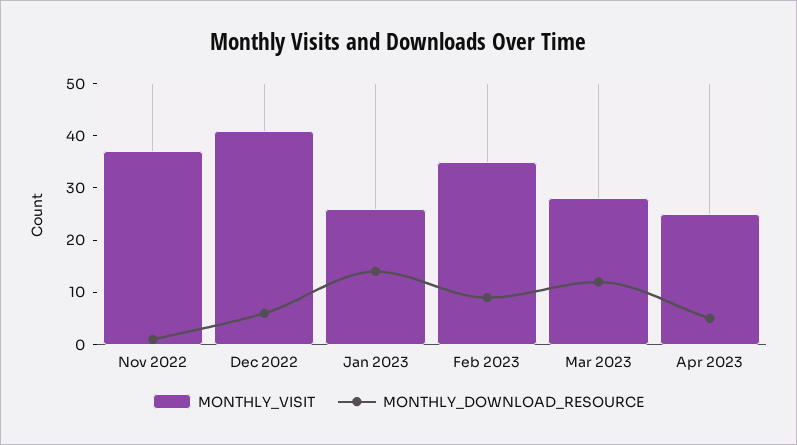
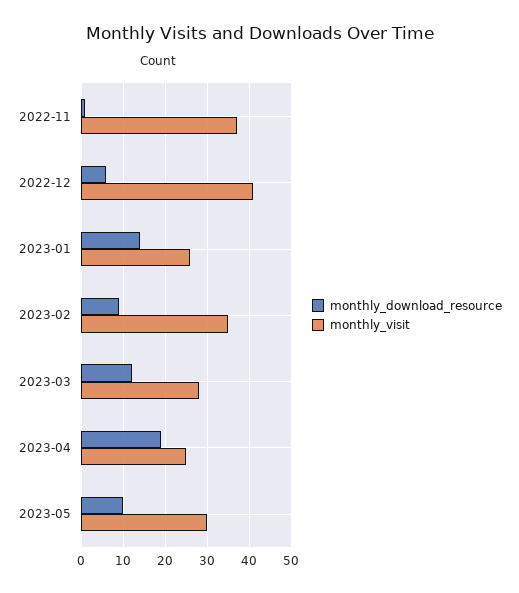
MONTHLY_DOWNLOAD_RESOURCE, Apr 2023: 5 -> 20
MONTHLY_DOWNLOAD_RESOURCE, 2023-05: none -> 10
MONTHLY_VISIT, 2023-05: none -> 30

